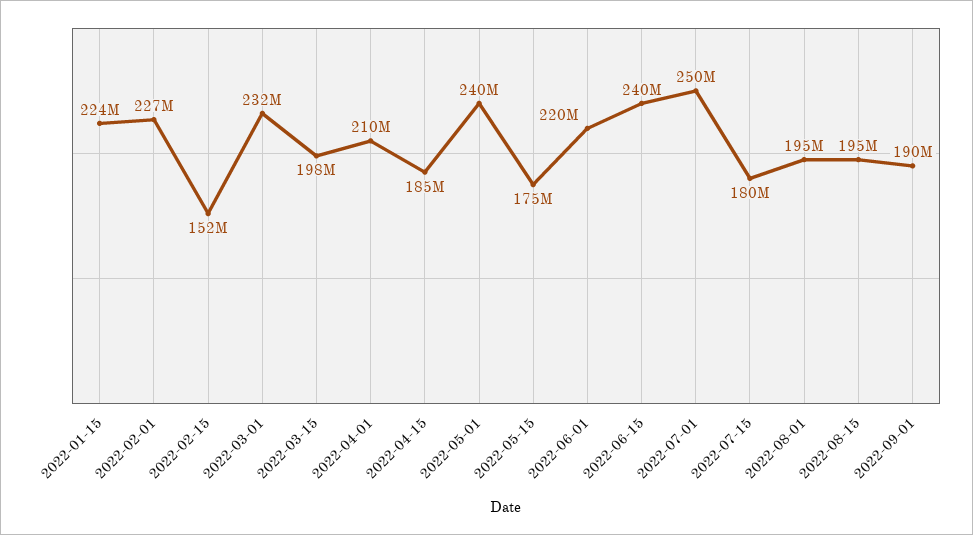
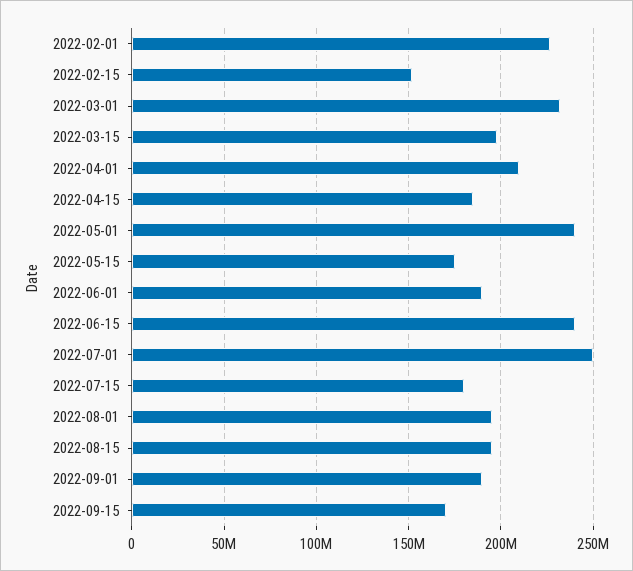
2022-01-15: 224000000 -> none
2022-06-01: 220000000 -> 190000000
2022-09-15: none -> 170000000

